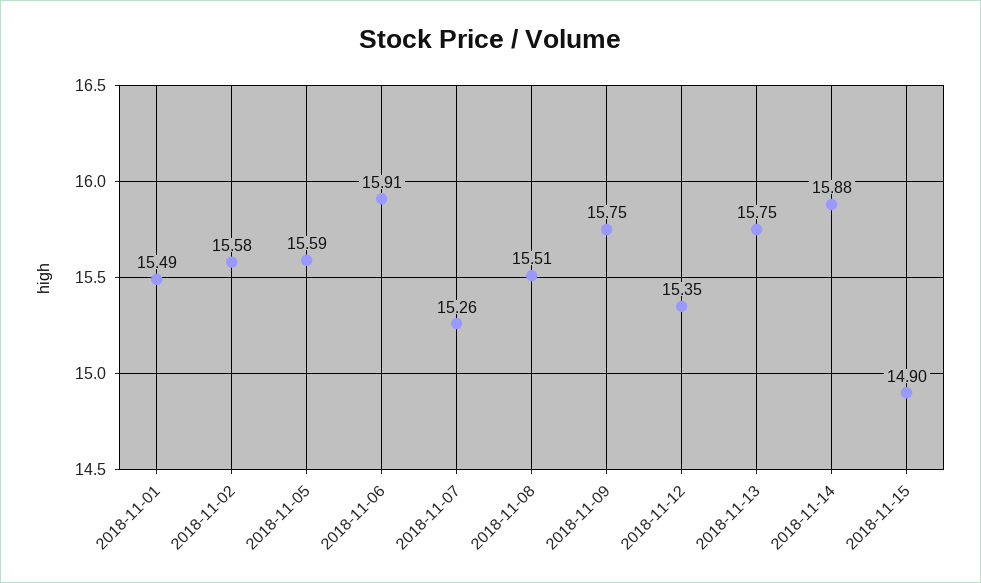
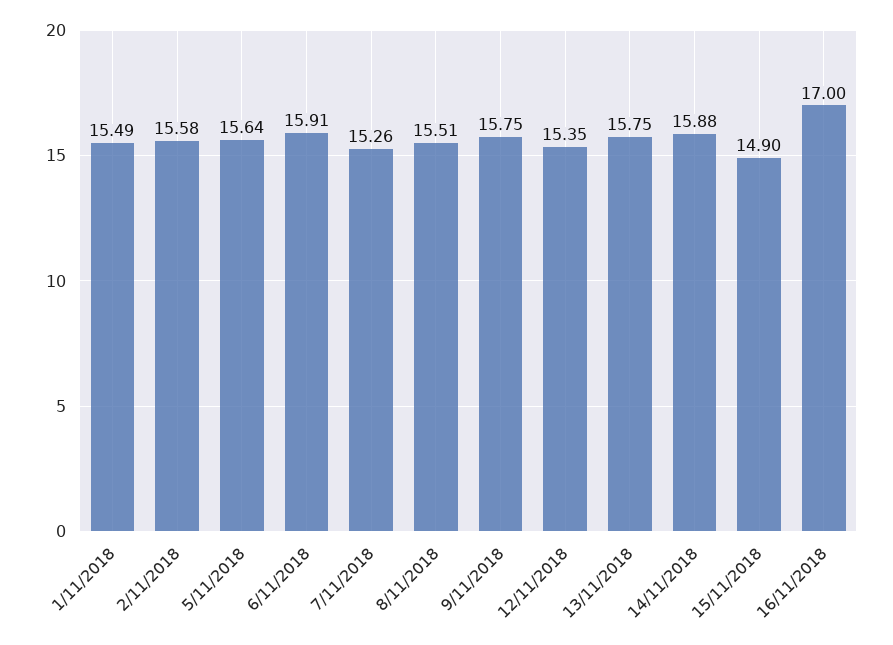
2018-11-05: 15.59 -> 15.64
16/11/2018: none -> 17

